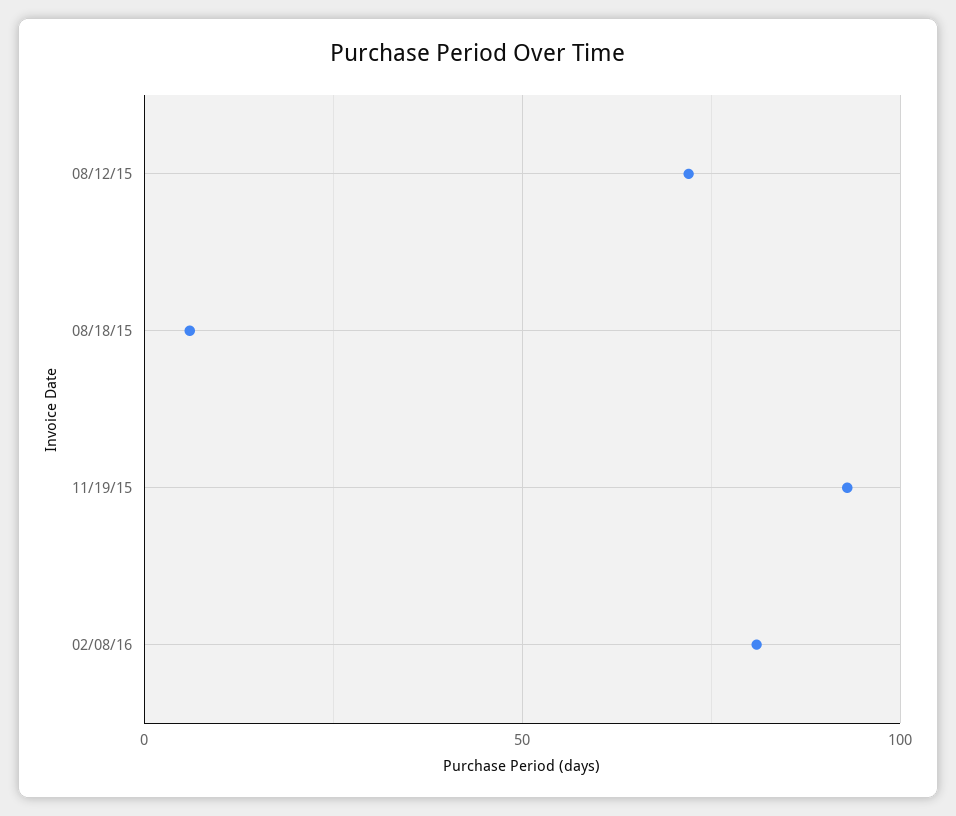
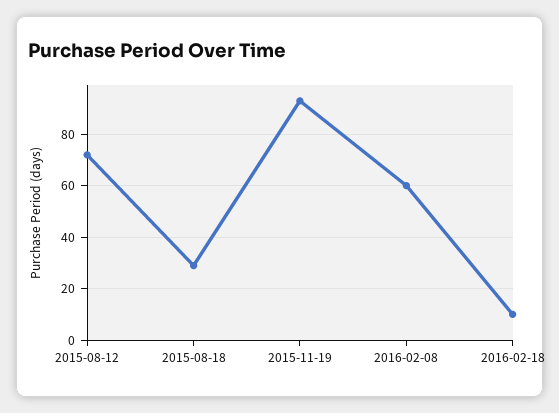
08/18/15: 5 -> 30
02/08/16: 80 -> 60
2016-02-18: none -> 10

